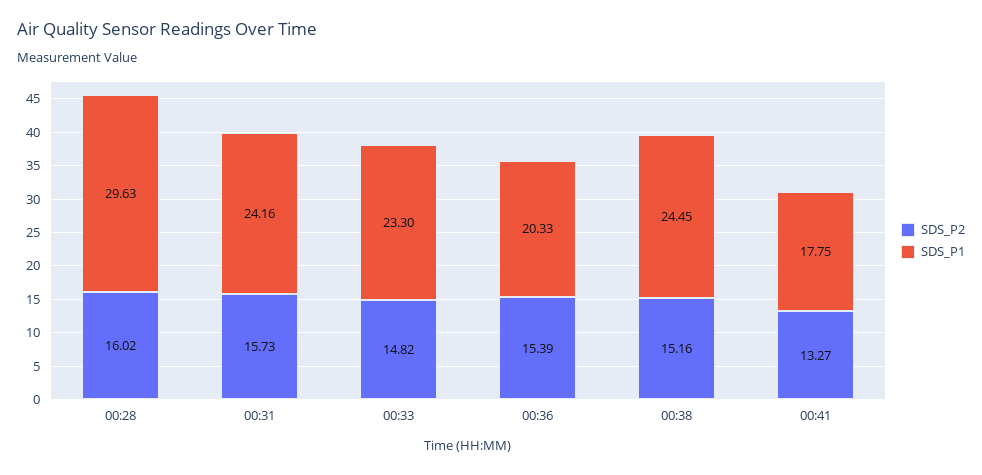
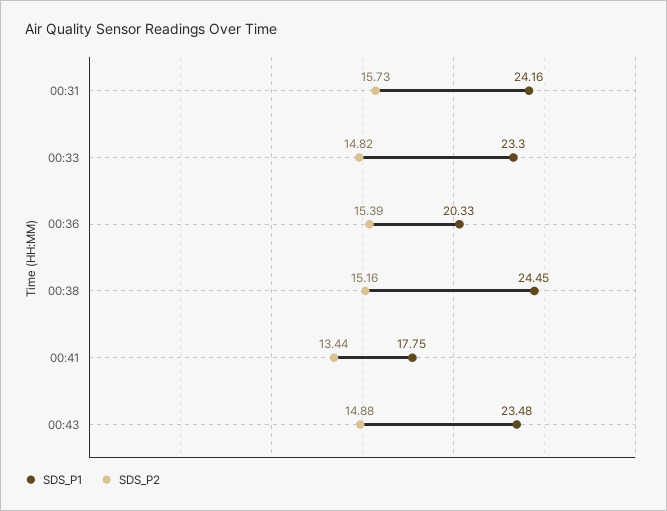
SDS_P2, 00:28: 16.02 -> none
SDS_P1, 00:28: 29.63 -> none
SDS_P2, 00:41: 13.27 -> 13.44
SDS_P1, 00:43: none -> 23.48
SDS_P2, 00:43: none -> 14.88

